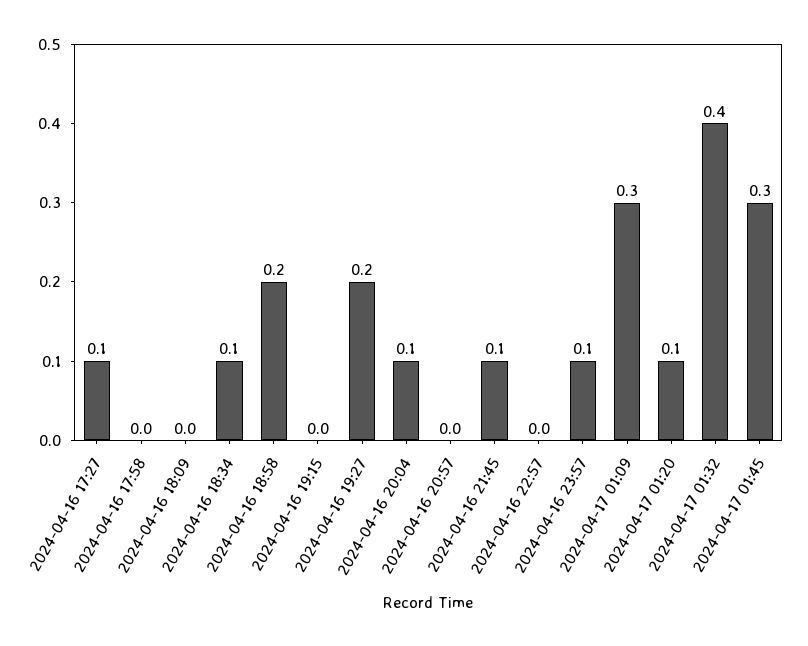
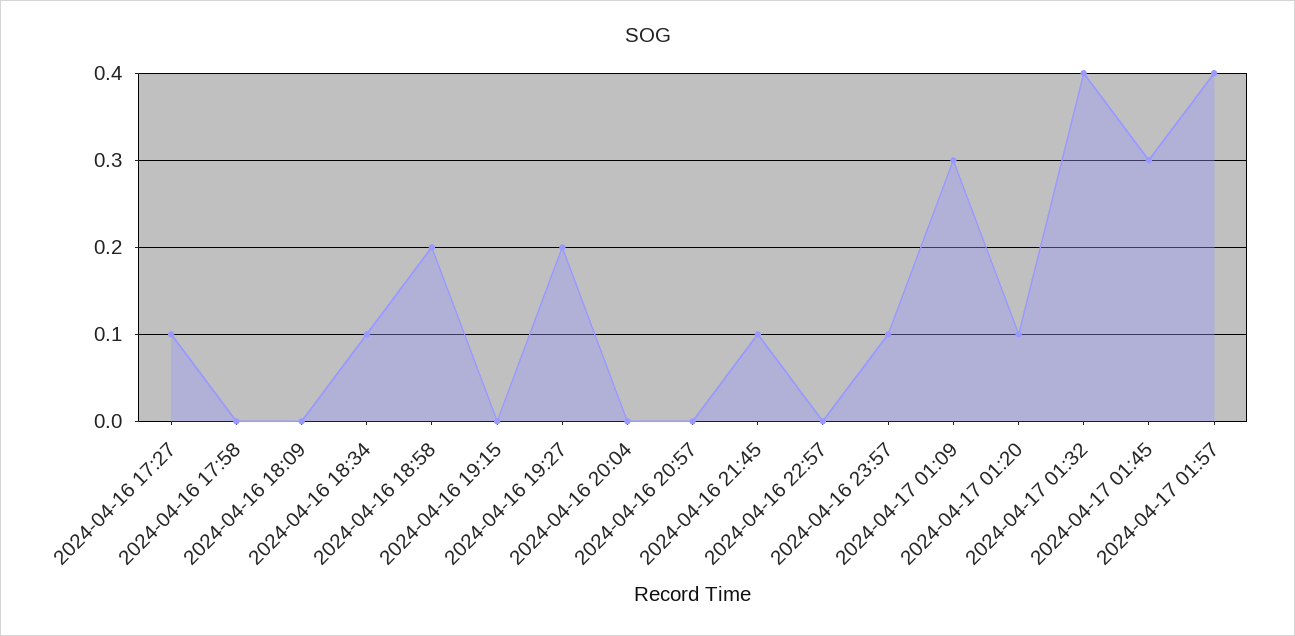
2024-04-16 20:04: 0.1 -> 0
2024-04-17 01:57: none -> 0.4

